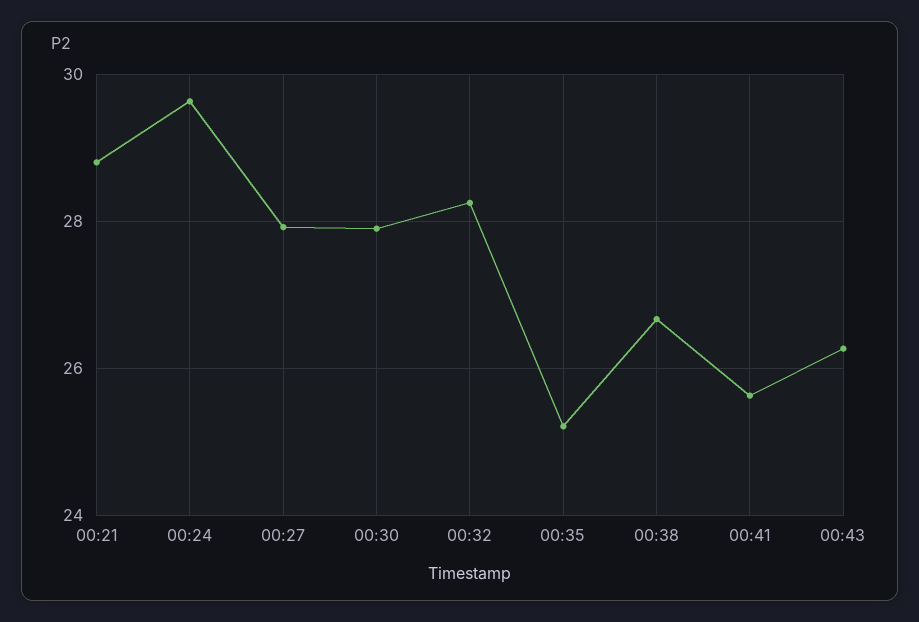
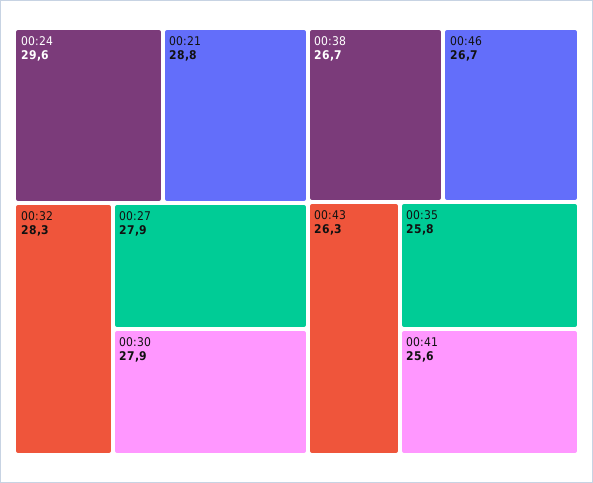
00:35: 25.2 -> 25.8
00:46: none -> 26.7

